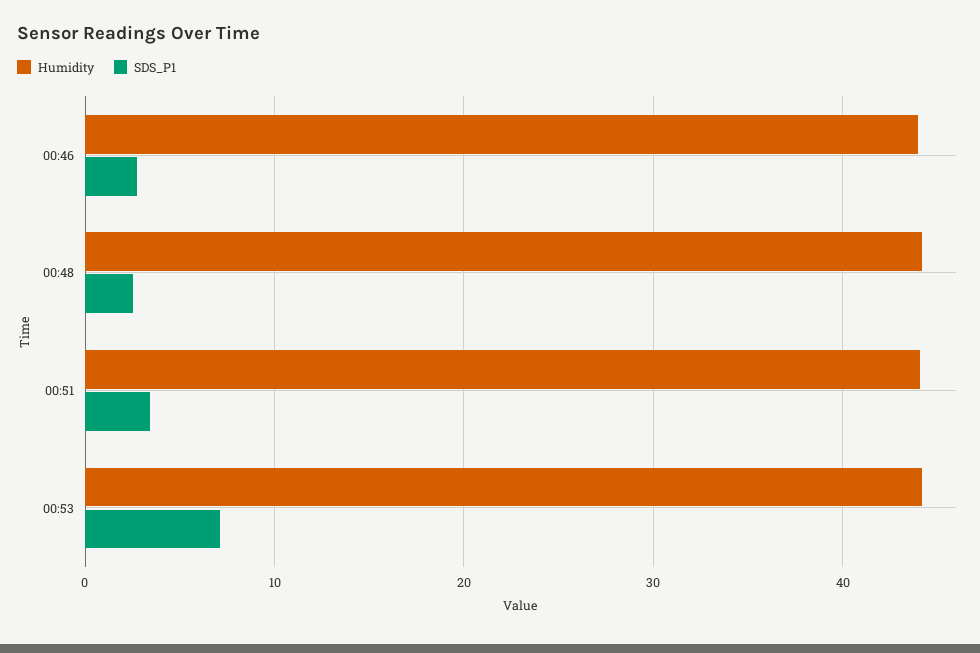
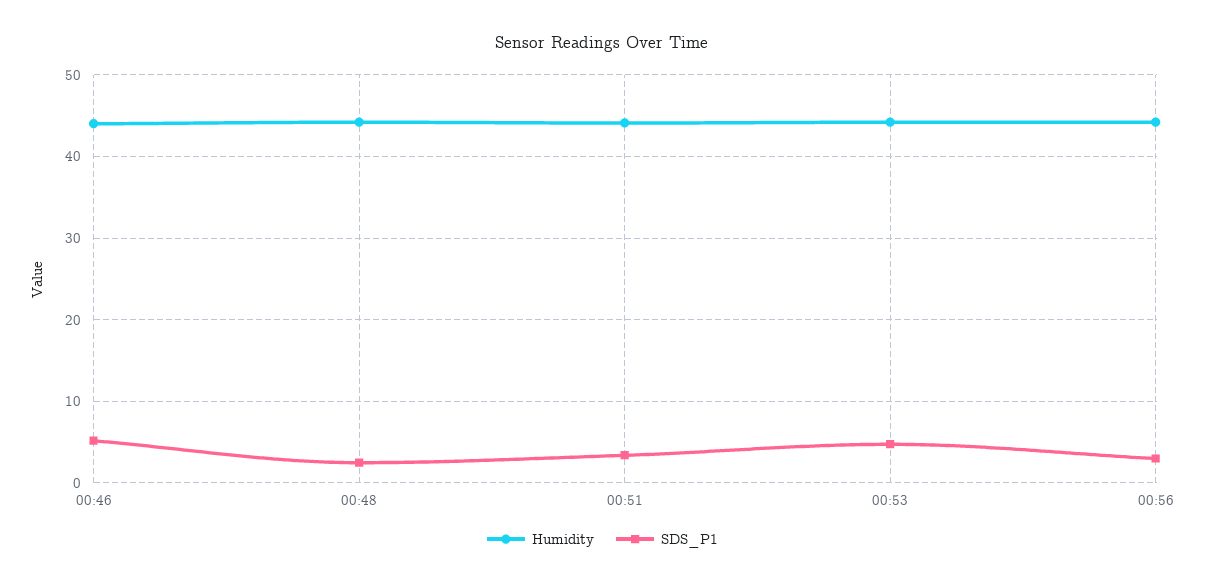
SDS_P1, 00:46: 3 -> 5
SDS_P1, 00:53: 7 -> 5
Humidity, 00:56: none -> 44
SDS_P1, 00:56: none -> 3

